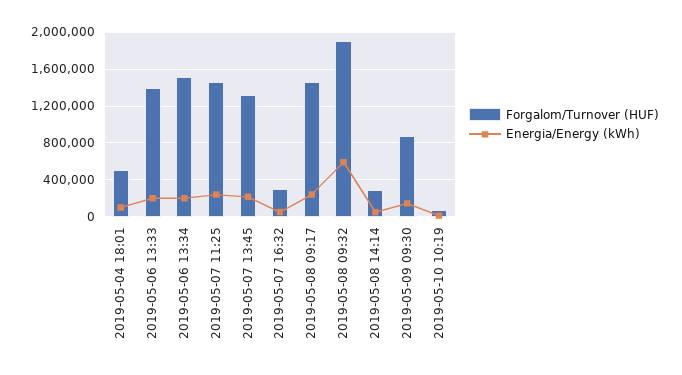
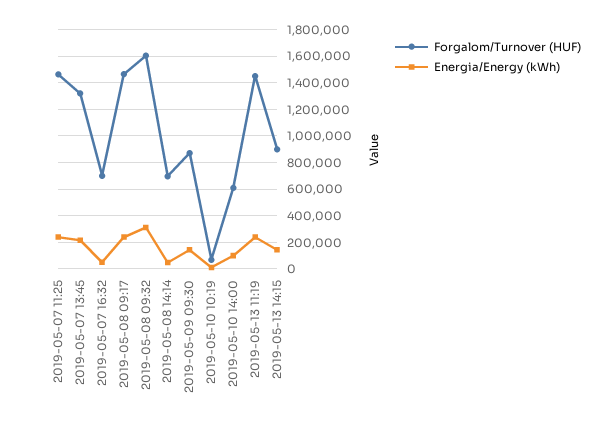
Forgalom/Turnover (HUF), 2019-05-04 18:01: 500000 -> none
Energia/Energy (kWh), 2019-05-04 18:01: 100000 -> none
Forgalom/Turnover (HUF), 2019-05-06 13:33: 1400000 -> none
Energia/Energy (kWh), 2019-05-06 13:33: 200000 -> none
Forgalom/Turnover (HUF), 2019-05-06 13:34: 1500000 -> none
Energia/Energy (kWh), 2019-05-06 13:34: 200000 -> none
Forgalom/Turnover (HUF), 2019-05-07 16:32: 300000 -> 700000
Forgalom/Turnover (HUF), 2019-05-08 09:32: 1900000 -> 1600000
Energia/Energy (kWh), 2019-05-08 09:32: 600000 -> 300000
Forgalom/Turnover (HUF), 2019-05-08 14:14: 300000 -> 700000
Forgalom/Turnover (HUF), 2019-05-10 14:00: none -> 600000
Energia/Energy (kWh), 2019-05-10 14:00: none -> 100000
Forgalom/Turnover (HUF), 2019-05-13 11:19: none -> 1450000
Energia/Energy (kWh), 2019-05-13 11:19: none -> 250000
Forgalom/Turnover (HUF), 2019-05-13 14:15: none -> 900000
Energia/Energy (kWh), 2019-05-13 14:15: none -> 150000

